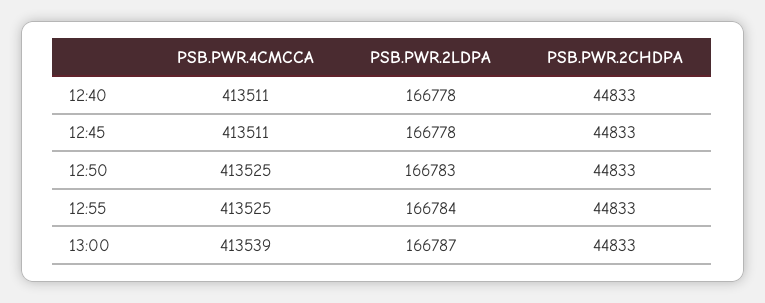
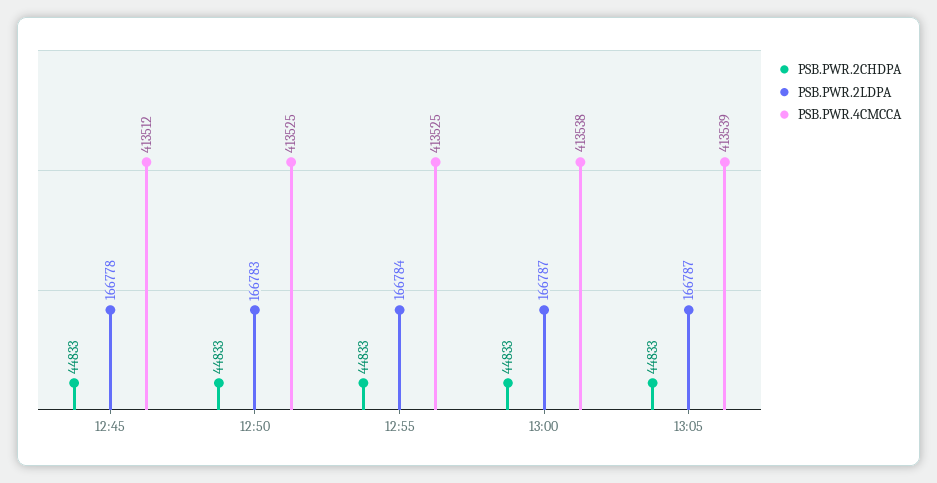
PSB.PWR.4CMCCA, 12:40: 413511 -> none
PSB.PWR.2LDPA, 12:40: 166778 -> none
PSB.PWR.2CHDPA, 12:40: 44833 -> none
PSB.PWR.4CMCCA, 12:45: 413511 -> 413512
PSB.PWR.4CMCCA, 13:00: 413539 -> 413538
PSB.PWR.2CHDPA, 13:05: none -> 44833
PSB.PWR.2LDPA, 13:05: none -> 166787
PSB.PWR.4CMCCA, 13:05: none -> 413539

